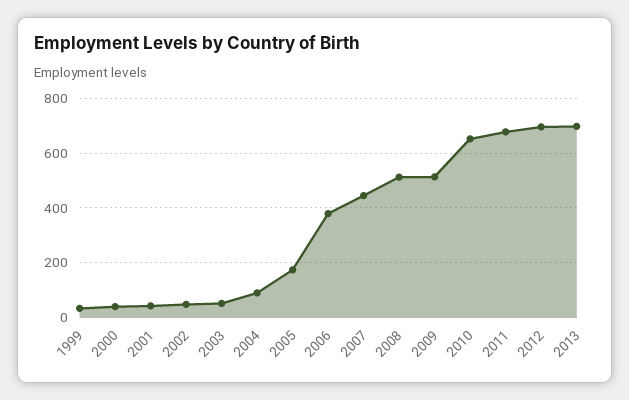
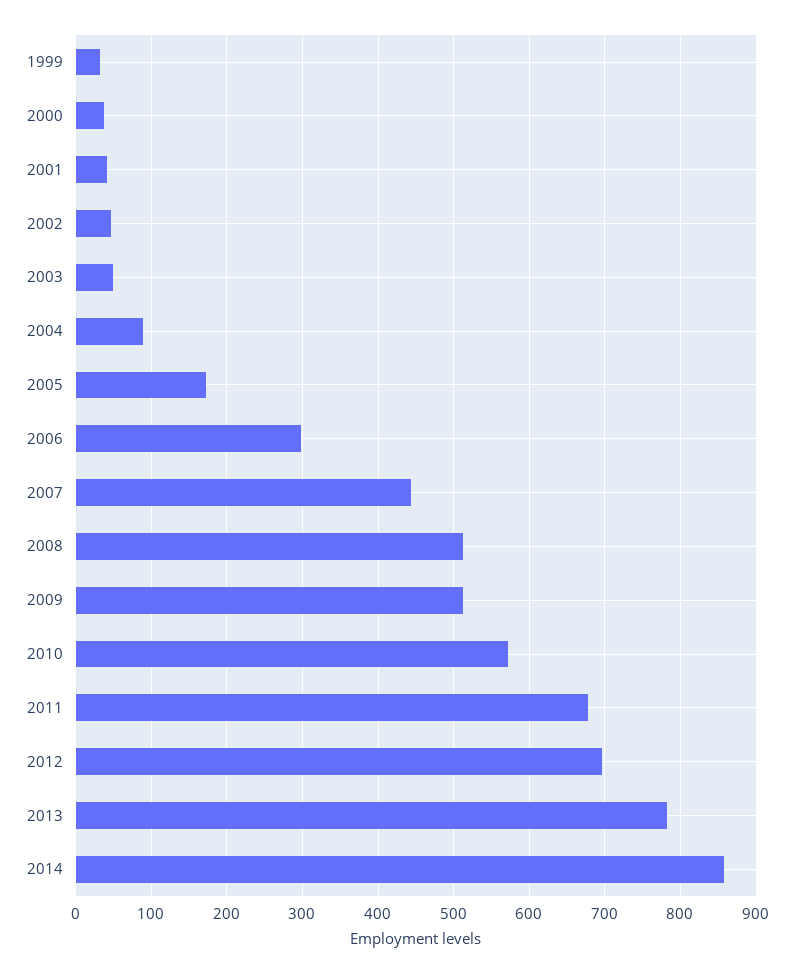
2006: 375 -> 300
2010: 650 -> 570
2013: 700 -> 780
2014: none -> 860

